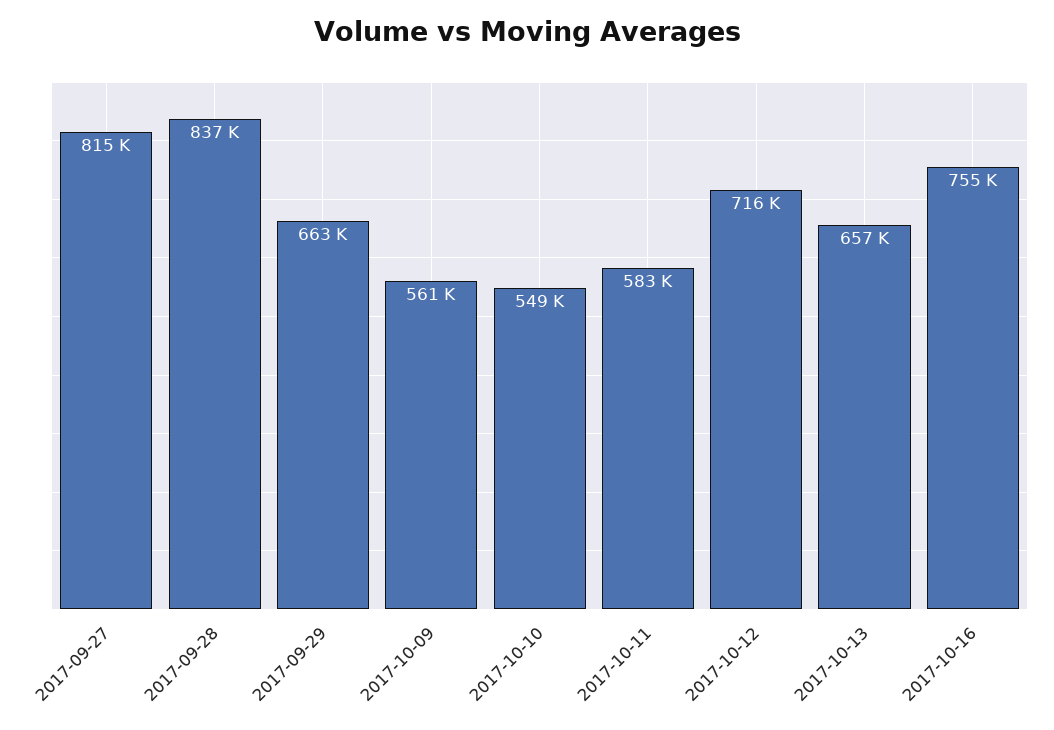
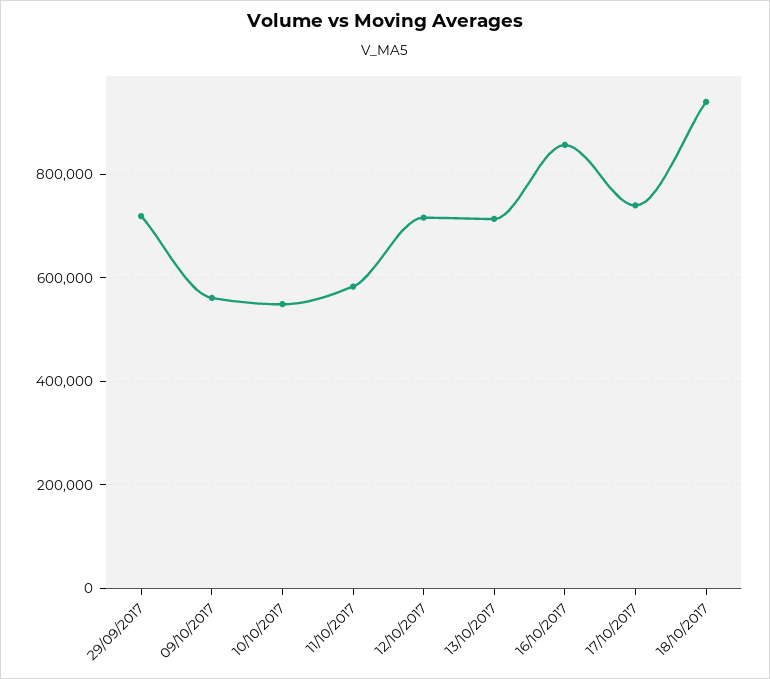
2017-09-27: 815000 -> none
2017-09-28: 837000 -> none
2017-09-29: 663000 -> 720000
2017-10-13: 657000 -> 720000
2017-10-16: 755000 -> 860000
17/10/2017: none -> 740000
18/10/2017: none -> 940000

